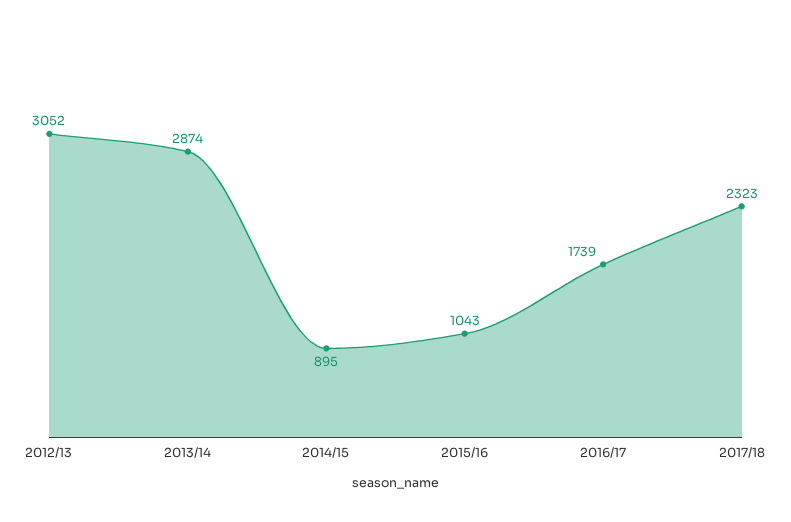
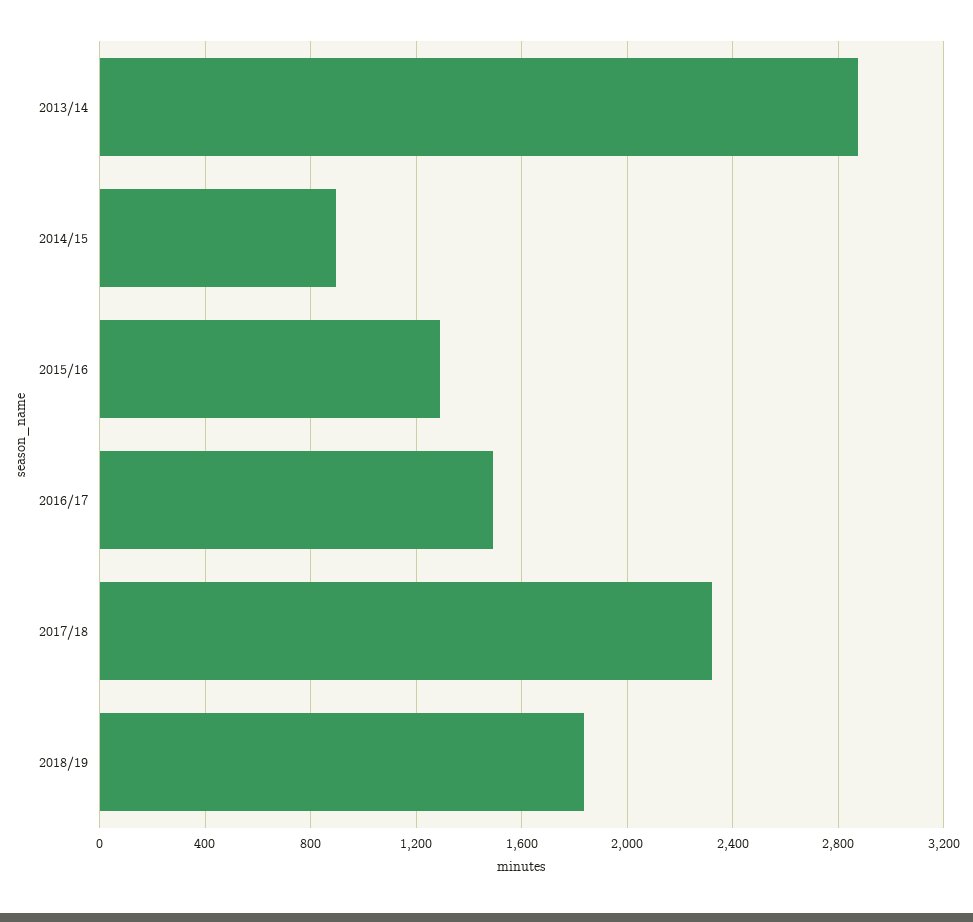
2012/13: 3052 -> none
2015/16: 1043 -> 1300
2016/17: 1739 -> 1500
2018/19: none -> 1850

